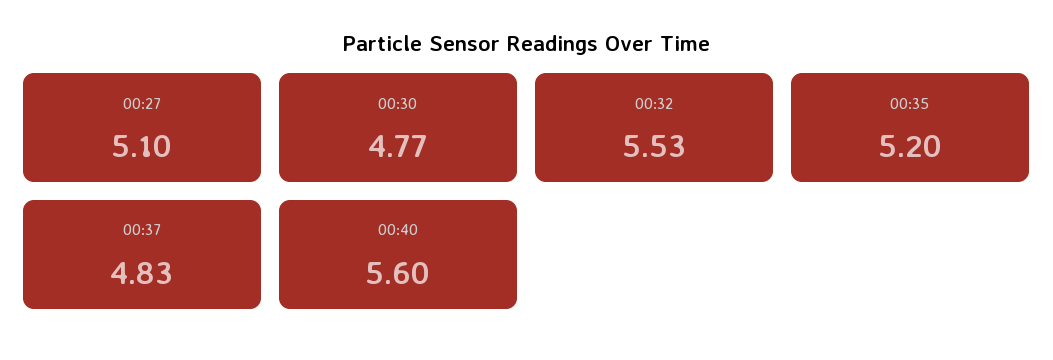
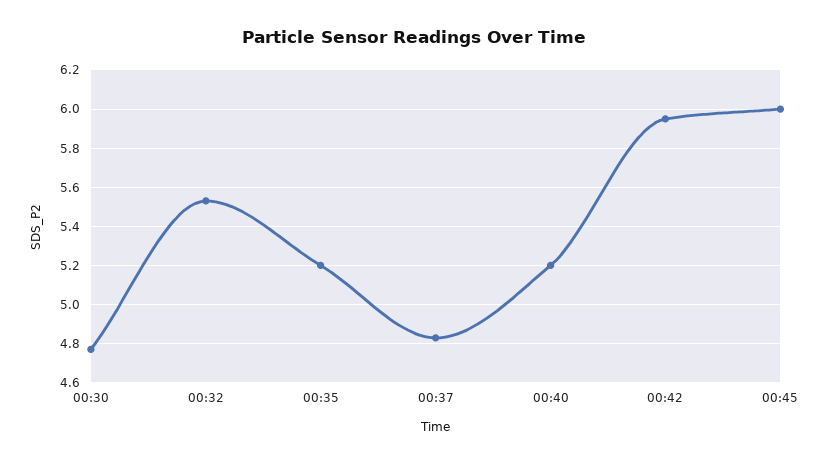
00:27: 5.1 -> none
00:40: 5.6 -> 5.2
00:42: none -> 5.95
00:45: none -> 6

